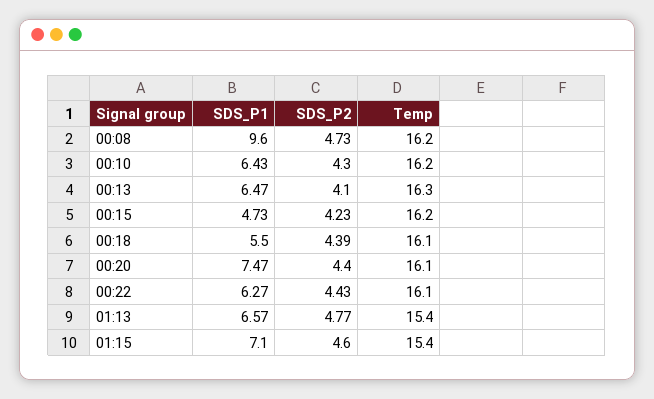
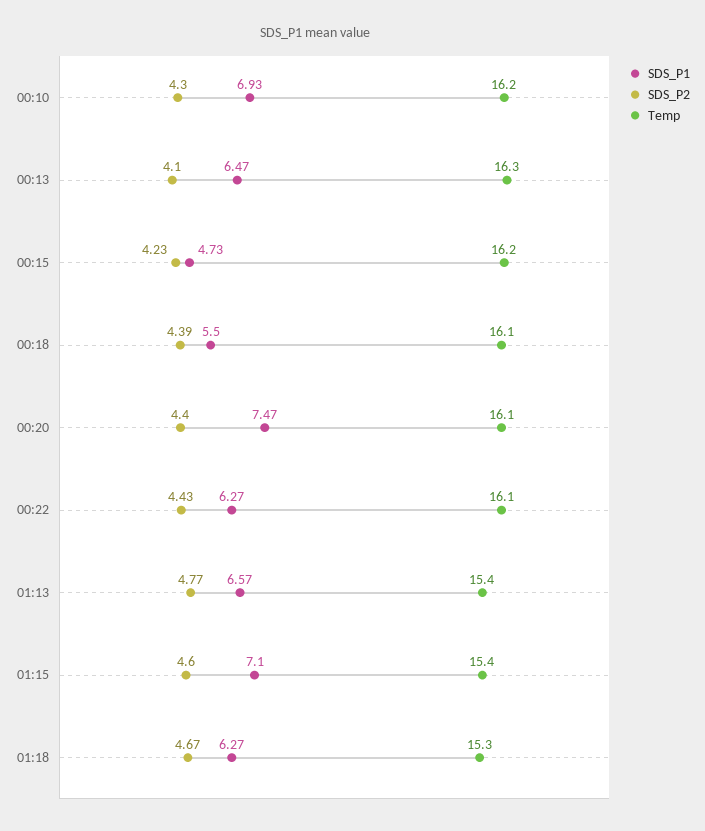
SDS_P1, 00:08: 9.6 -> none
SDS_P2, 00:08: 4.73 -> none
Temp, 00:08: 16.2 -> none
SDS_P1, 00:10: 6.43 -> 6.93
SDS_P1, 01:18: none -> 6.27
SDS_P2, 01:18: none -> 4.67
Temp, 01:18: none -> 15.3

